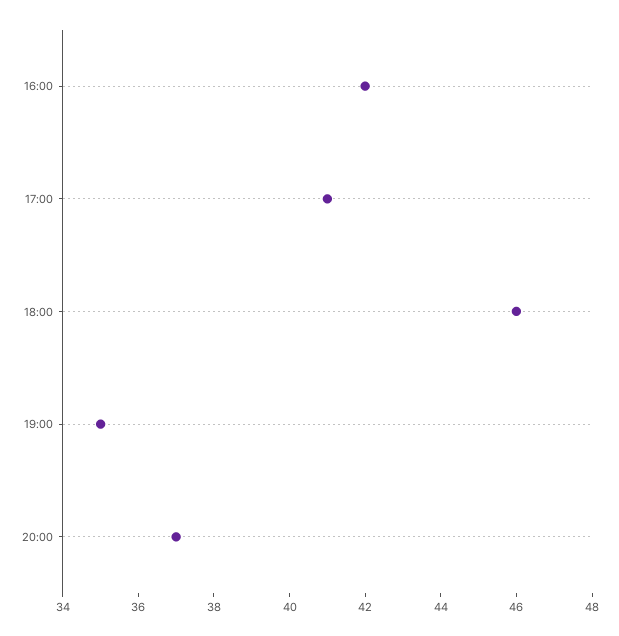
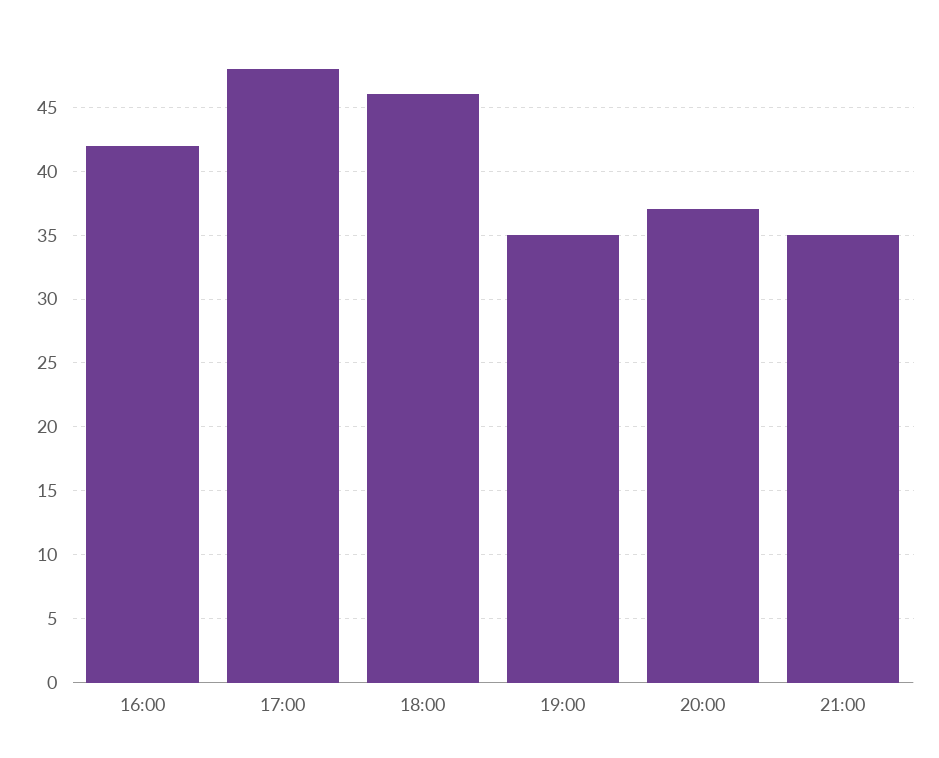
17:00: 41 -> 48
21:00: none -> 35

